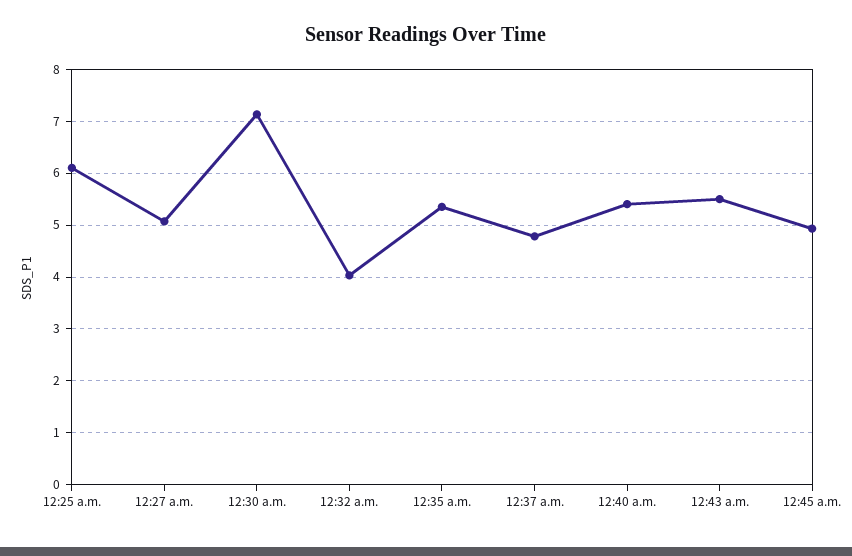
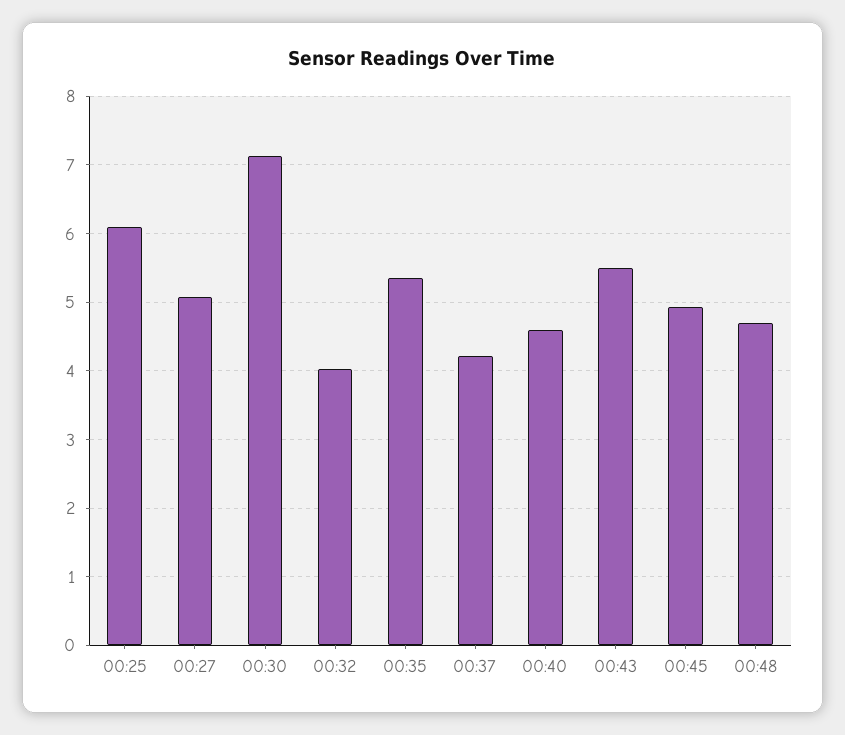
12:37 a.m.: 4.8 -> 4.2
12:40 a.m.: 5.4 -> 4.6
00:48: none -> 4.7

